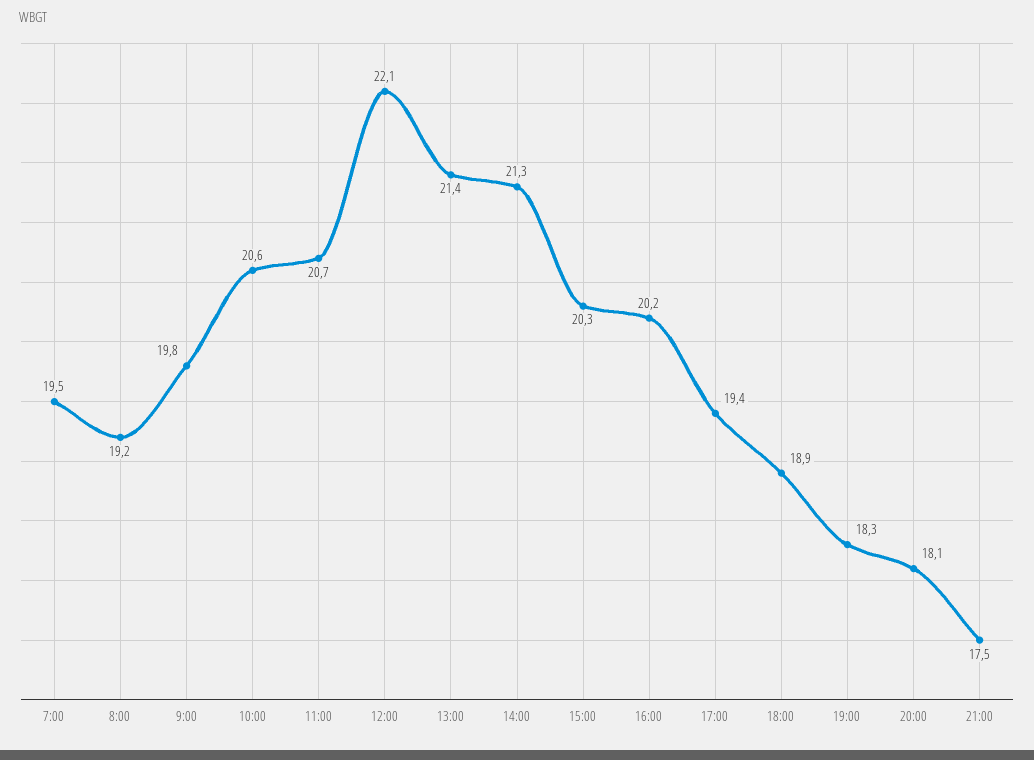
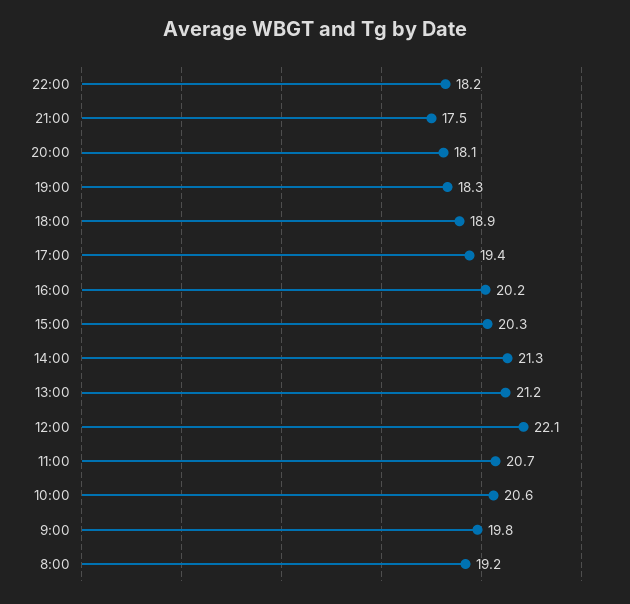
7:00: 19.5 -> none
13:00: 21.4 -> 21.2
22:00: none -> 18.2

